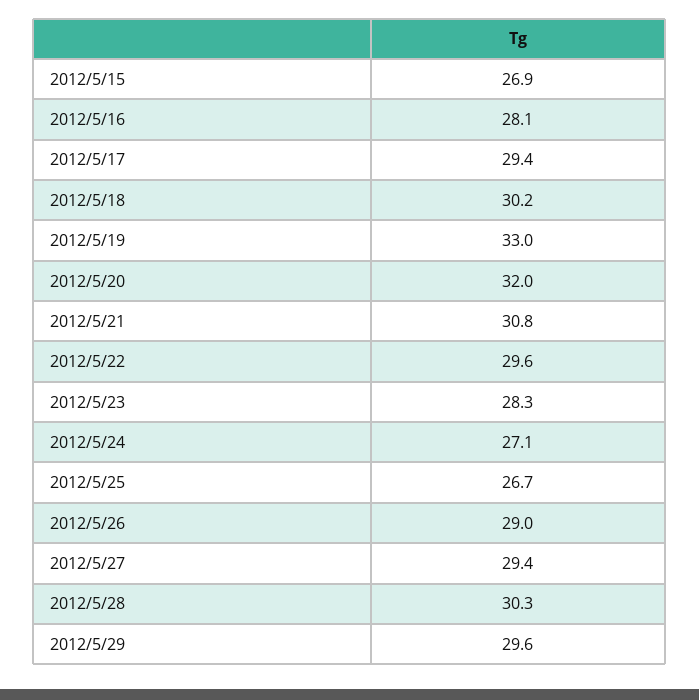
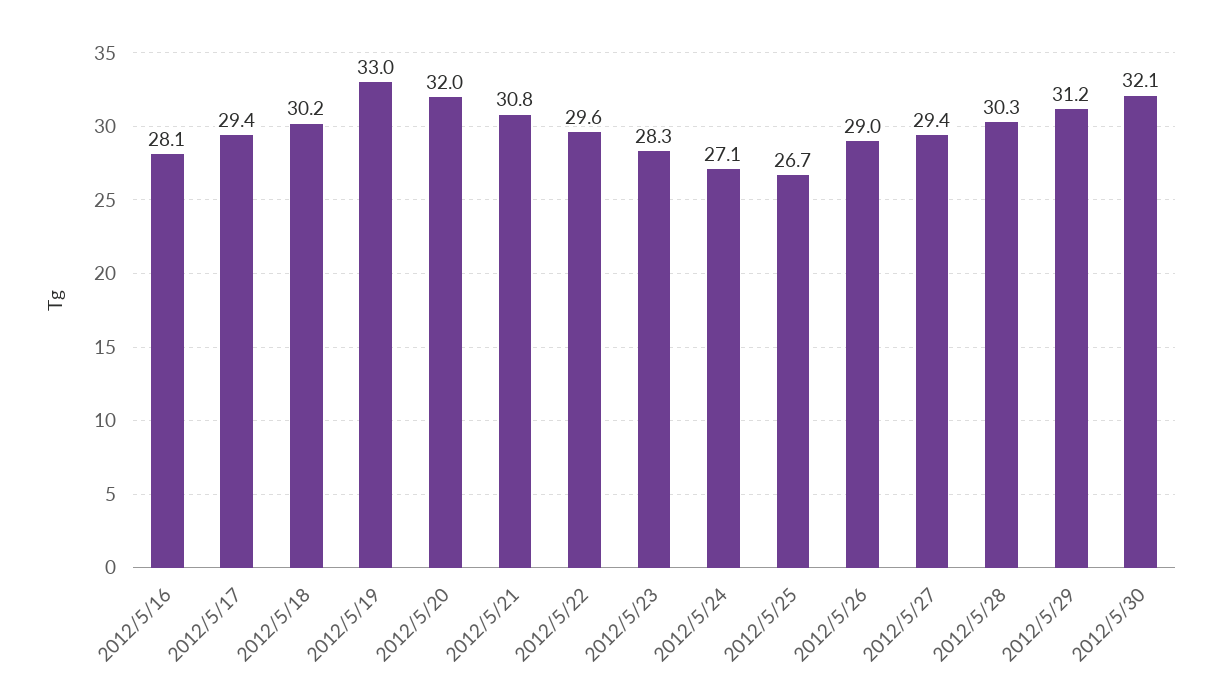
2012/5/15: 26.9 -> none
2012/5/29: 29.6 -> 31.2
2012/5/30: none -> 32.1

